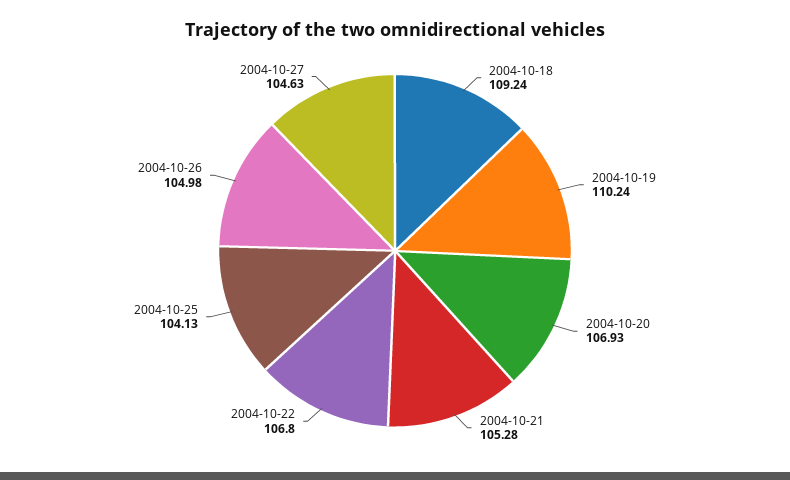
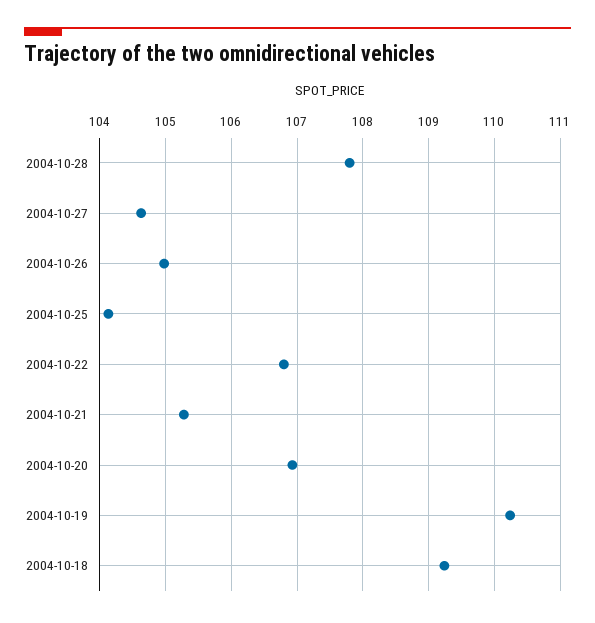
2004-10-28: none -> 107.8

